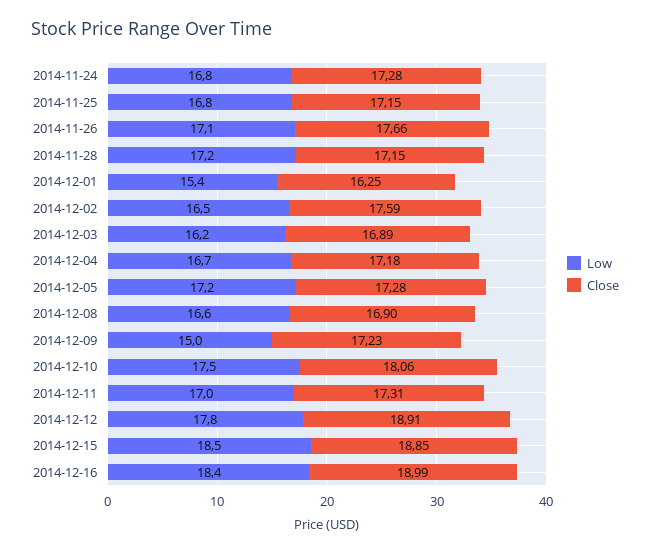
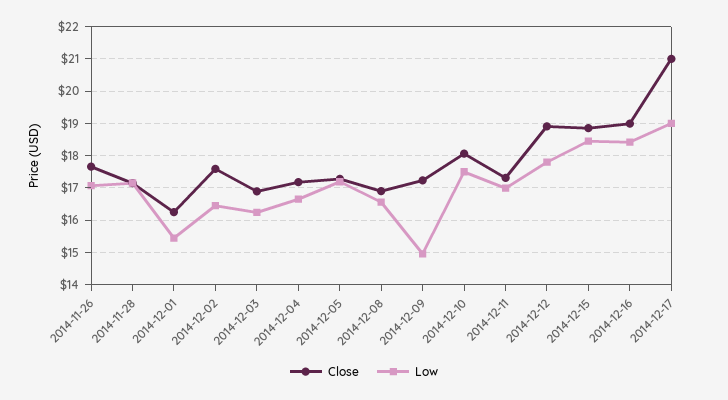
Low, 2014-11-24: 16.8 -> none
Close, 2014-11-24: 17.28 -> none
Low, 2014-11-25: 16.8 -> none
Close, 2014-11-25: 17.15 -> none
Close, 2014-12-17: none -> 21
Low, 2014-12-17: none -> 19

